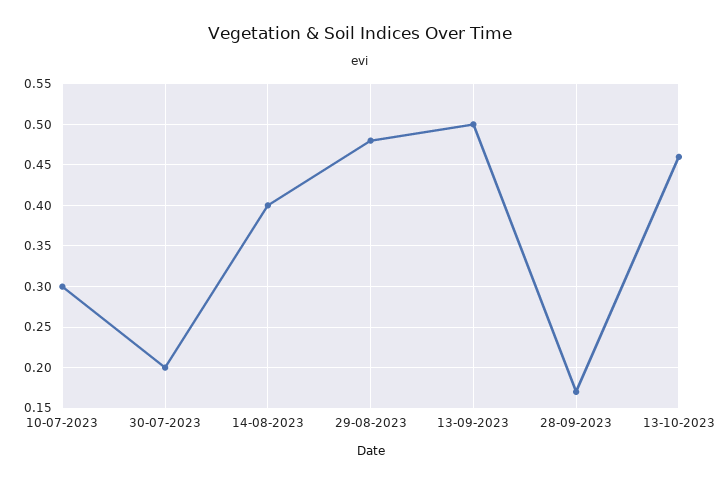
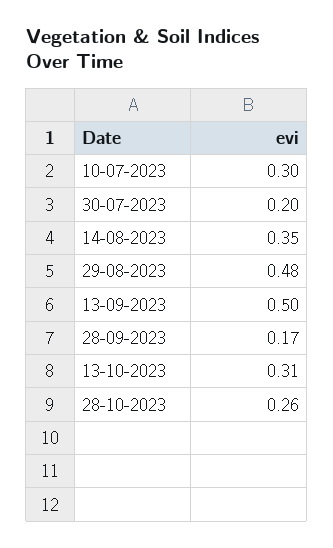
14-08-2023: 0.4 -> 0.35
13-10-2023: 0.46 -> 0.31
28-10-2023: none -> 0.26

